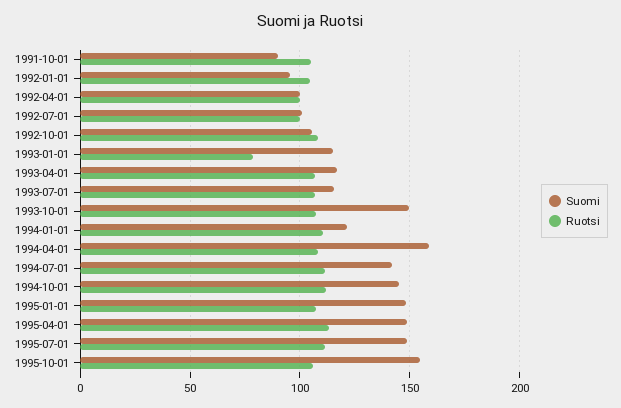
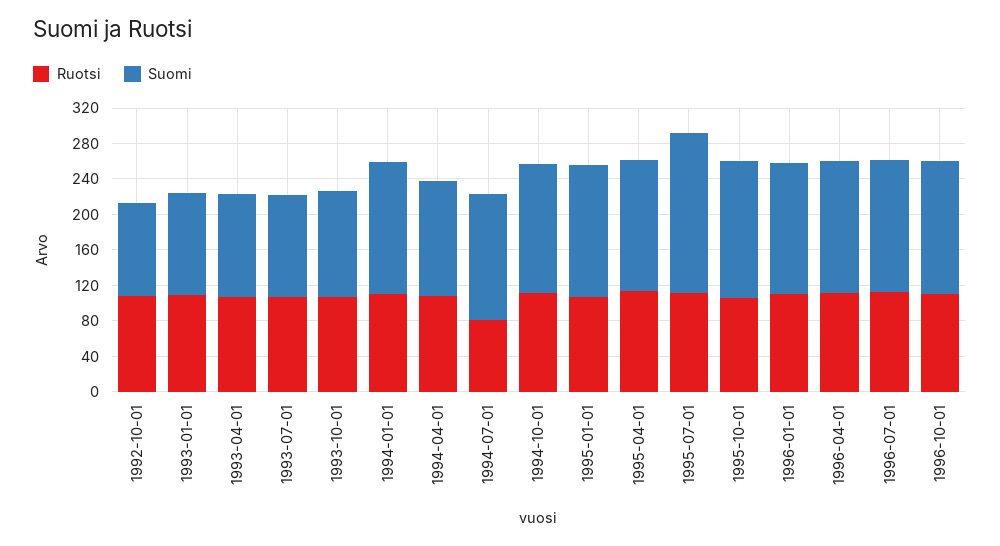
Suomi, 1991-10-01: 90 -> none
Ruotsi, 1991-10-01: 105 -> none
Suomi, 1992-01-01: 95 -> none
Ruotsi, 1992-01-01: 105 -> none
Suomi, 1992-04-01: 100 -> none
Ruotsi, 1992-04-01: 100 -> none
Suomi, 1992-07-01: 100 -> none
Ruotsi, 1992-07-01: 100 -> none
Ruotsi, 1993-01-01: 80 -> 110
Suomi, 1993-10-01: 150 -> 120
Suomi, 1994-01-01: 120 -> 150
Suomi, 1994-04-01: 160 -> 130
Ruotsi, 1994-07-01: 110 -> 80
Suomi, 1995-07-01: 150 -> 180
Ruotsi, 1996-01-01: none -> 110
Suomi, 1996-01-01: none -> 150
Ruotsi, 1996-04-01: none -> 110
Suomi, 1996-04-01: none -> 150
Ruotsi, 1996-07-01: none -> 110
Suomi, 1996-07-01: none -> 150
Ruotsi, 1996-10-01: none -> 110
Suomi, 1996-10-01: none -> 150

